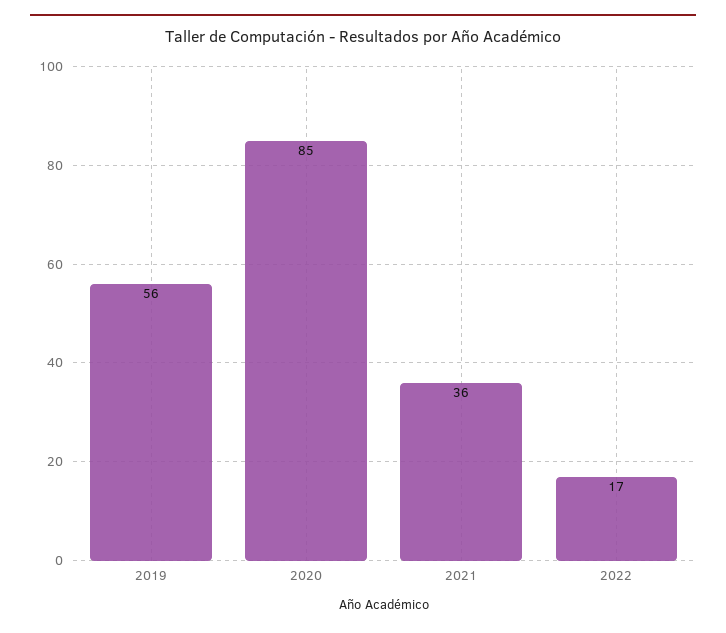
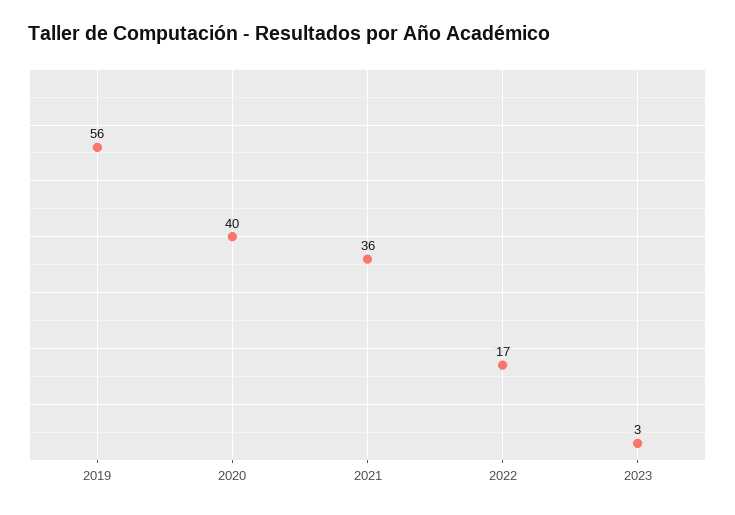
2020: 85 -> 40
2023: none -> 3

